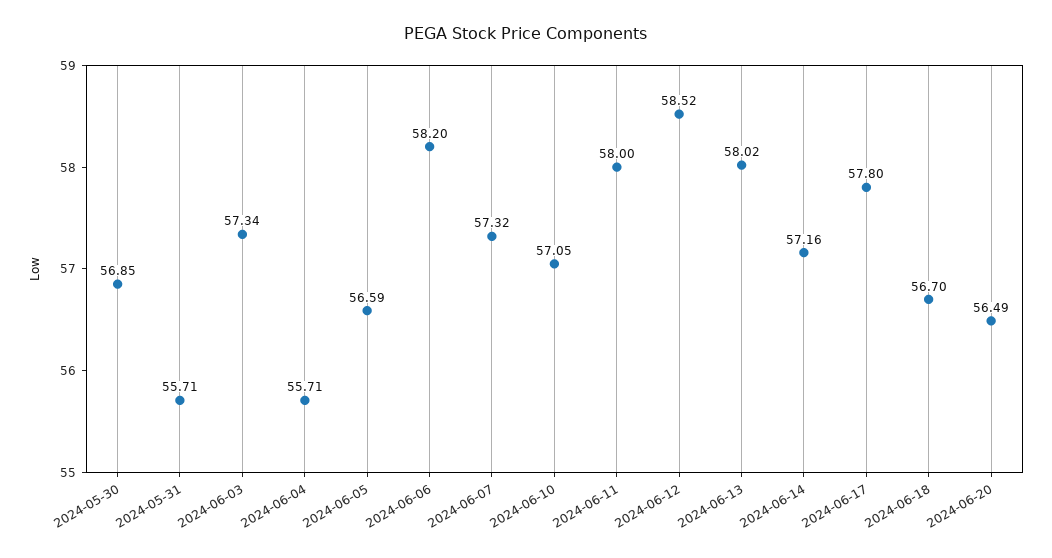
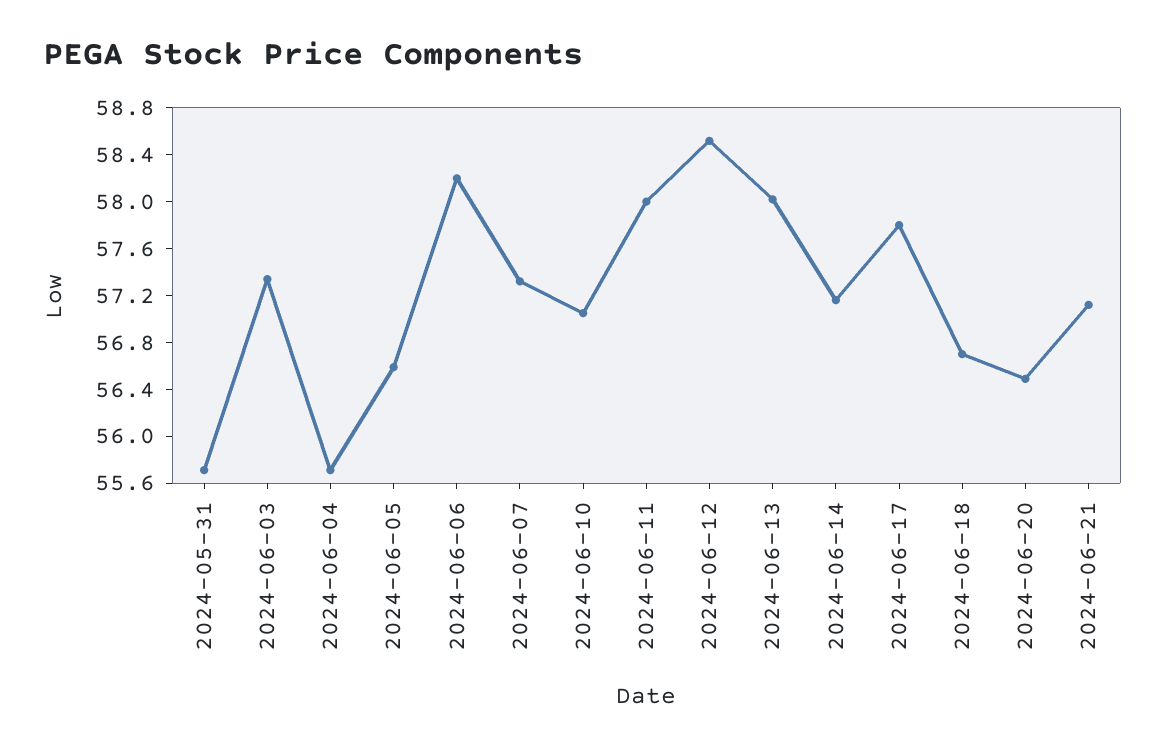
2024-05-30: 56.85 -> none
2024-06-21: none -> 57.1

